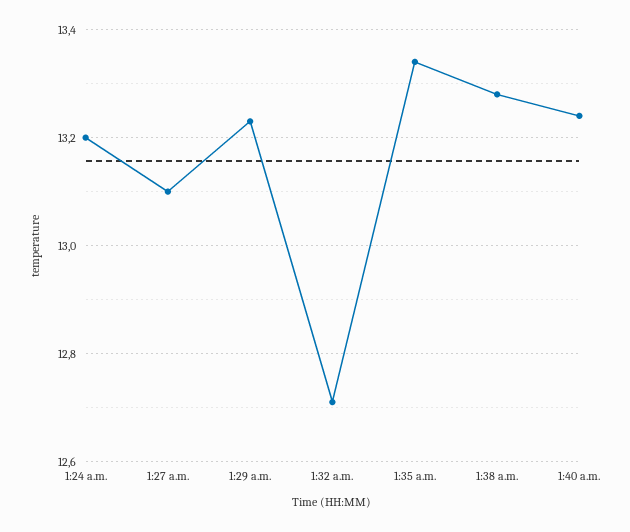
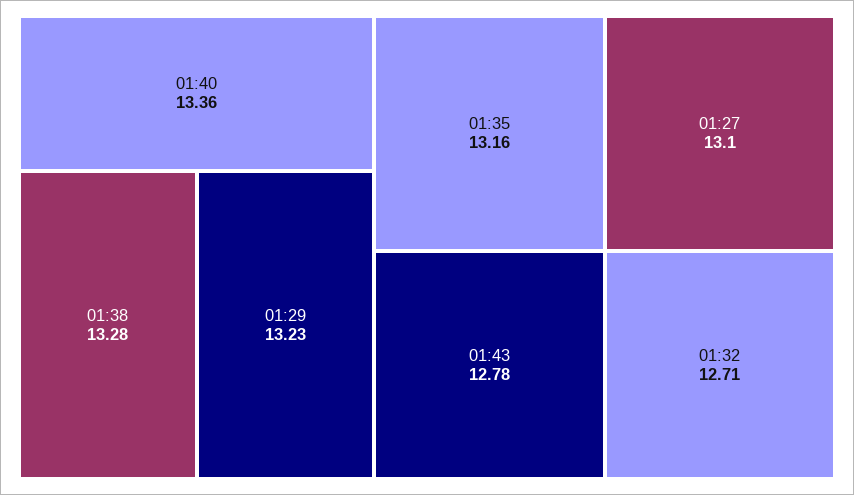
1:24 a.m.: 13.2 -> none
1:35 a.m.: 13.35 -> 13.16
1:40 a.m.: 13.25 -> 13.36
01:43: none -> 12.78

